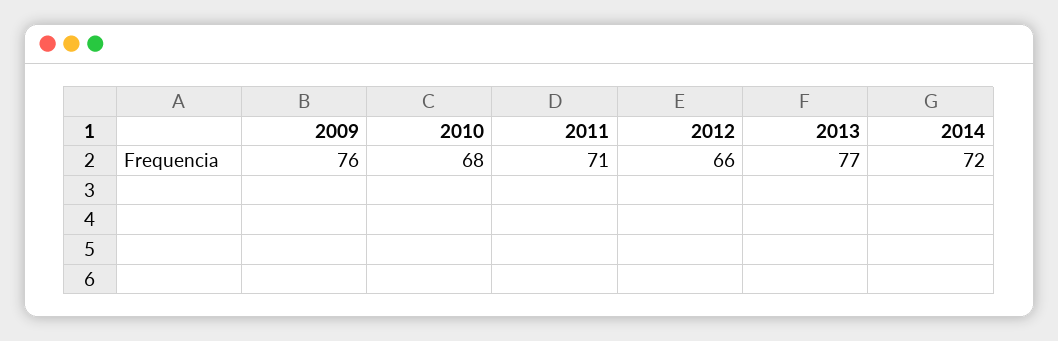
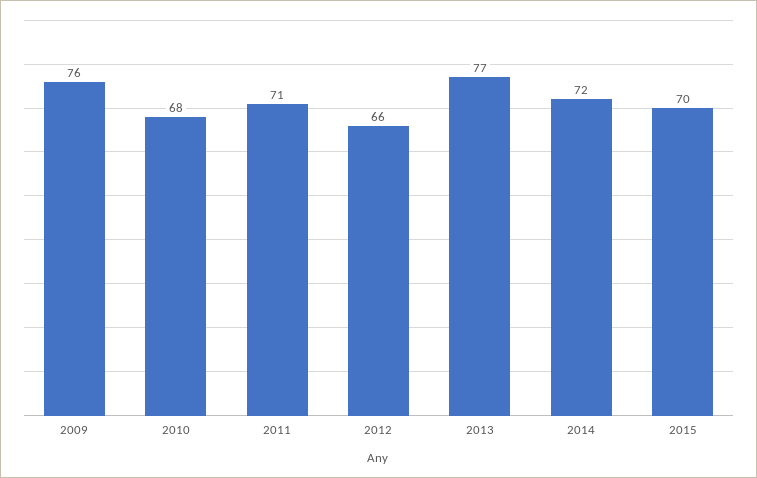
2015: none -> 70

